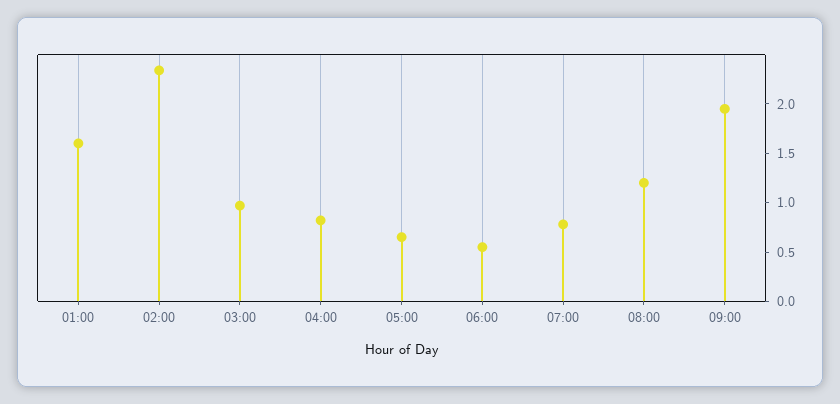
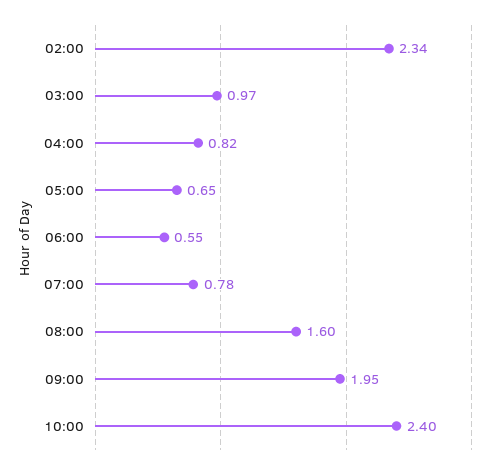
01:00: 1.6 -> none
08:00: 1.2 -> 1.6
10:00: none -> 2.4

